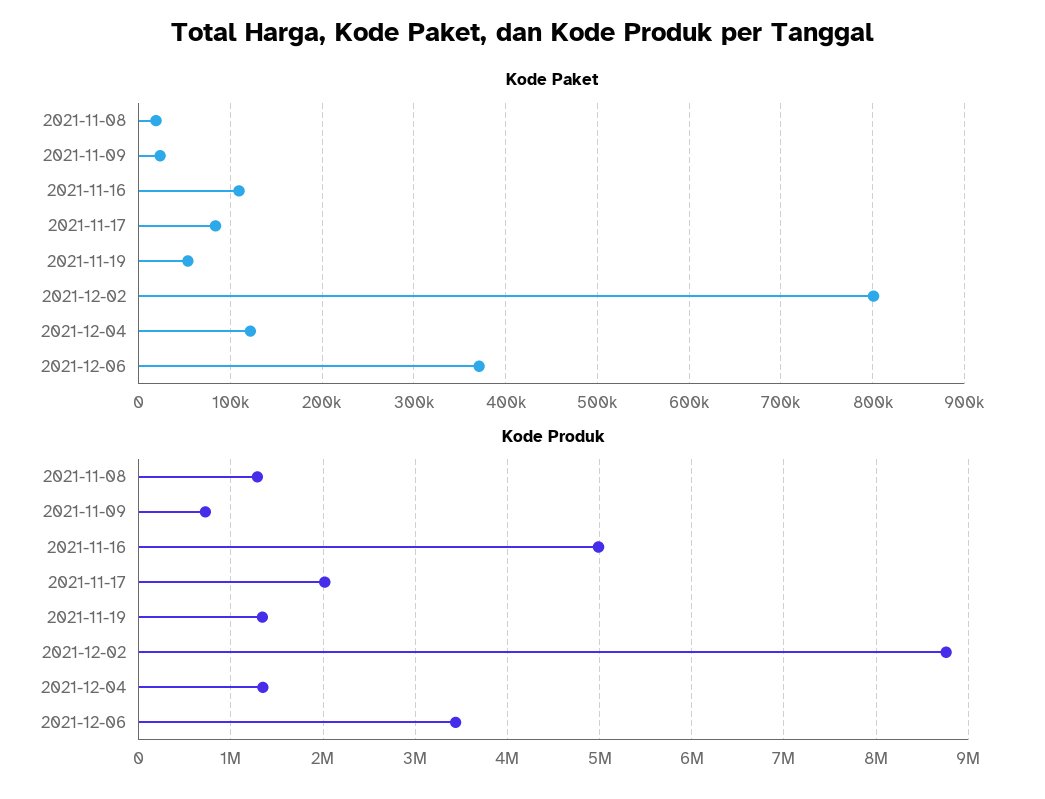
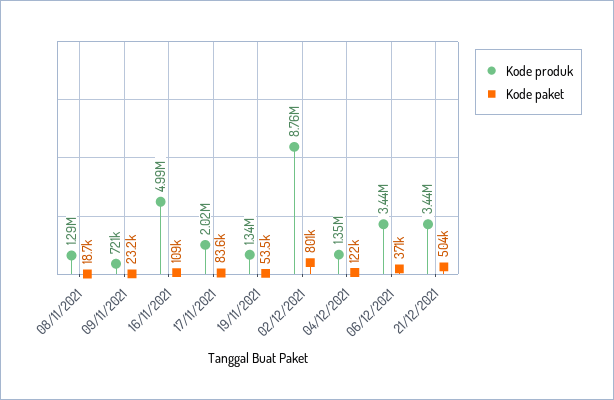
Kode Produk, 21/12/2021: none -> 3440000
Kode Paket, 21/12/2021: none -> 504000

